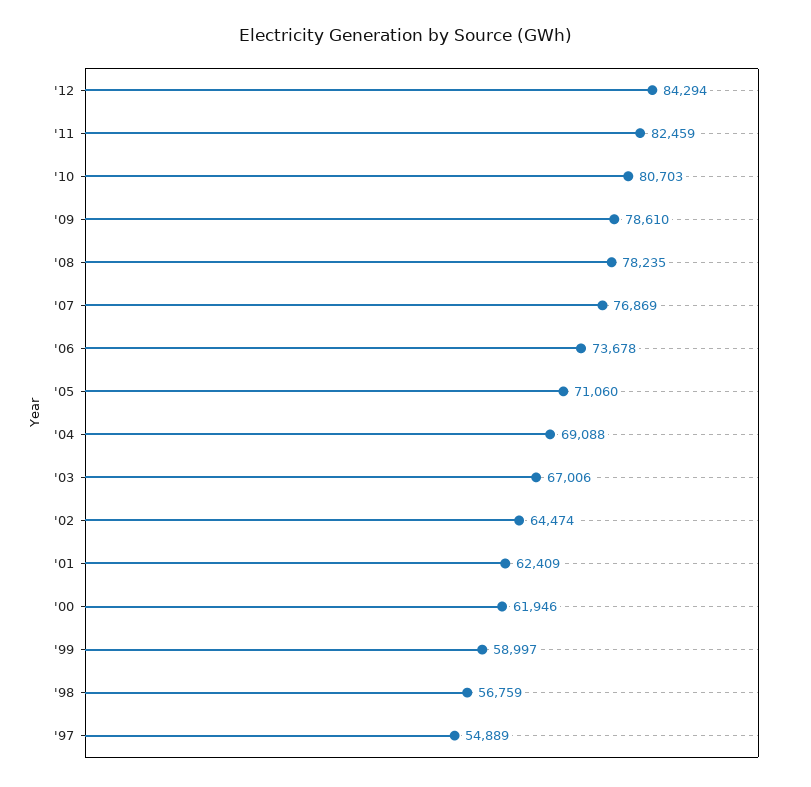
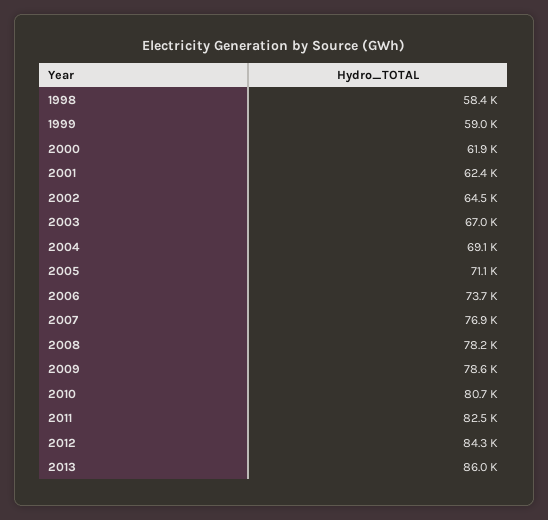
'98: 56759 -> 58400
'97: 54889 -> none
2013: none -> 86000

